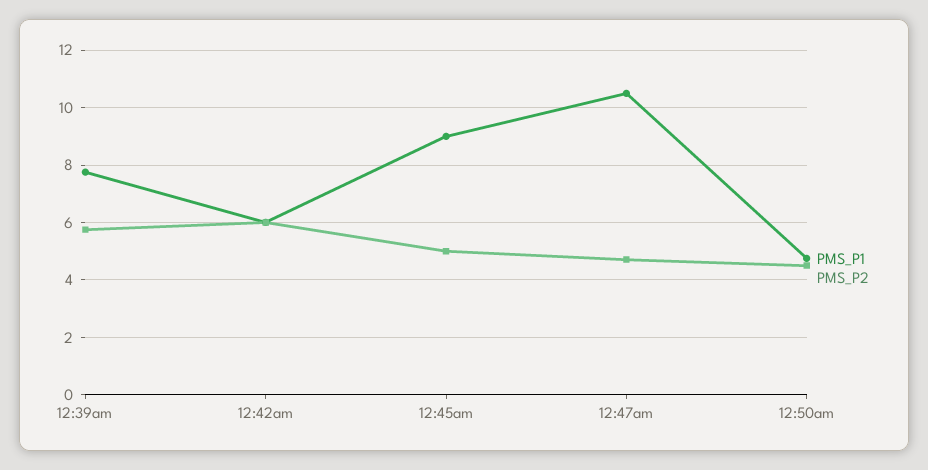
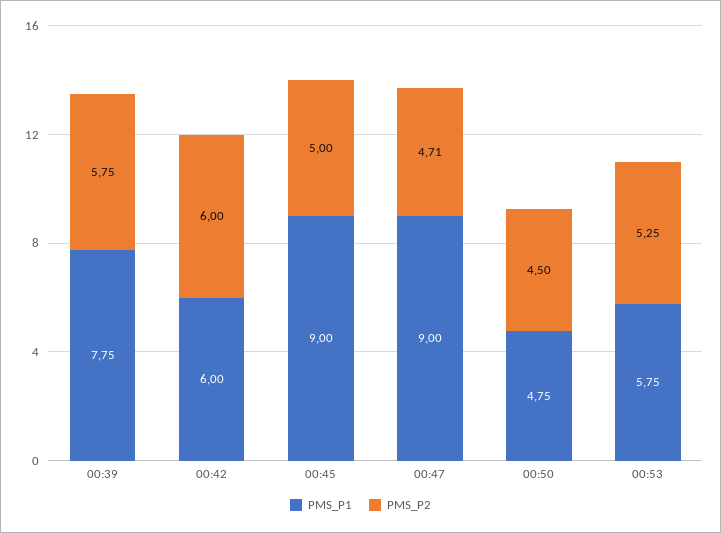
PMS_P1, 12:47am: 10.5 -> 9
PMS_P1, 00:53: none -> 5.75
PMS_P2, 00:53: none -> 5.25

